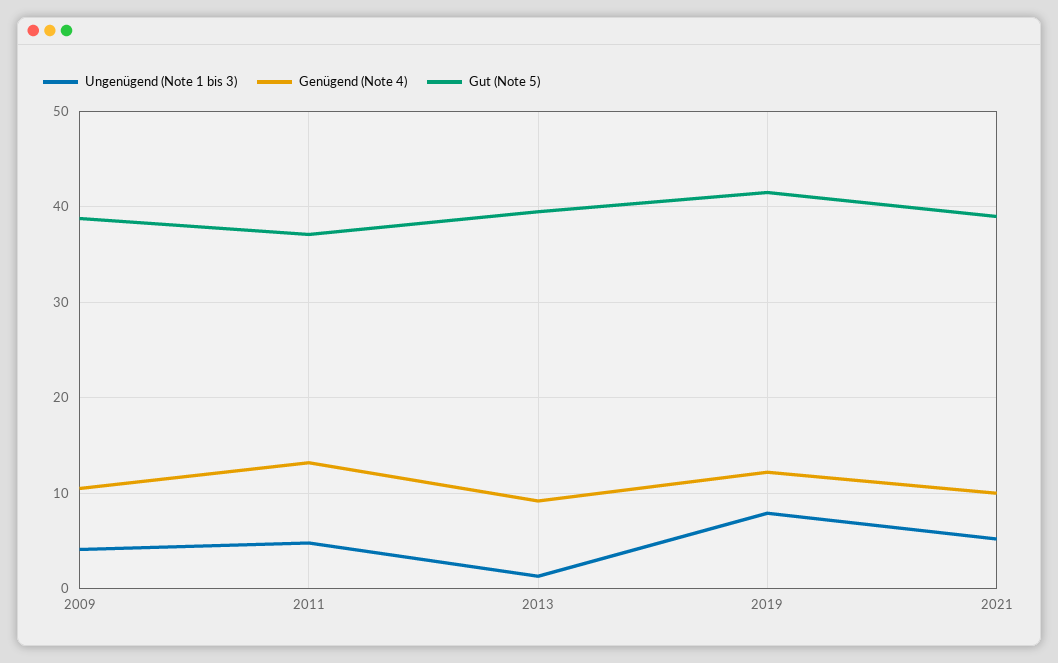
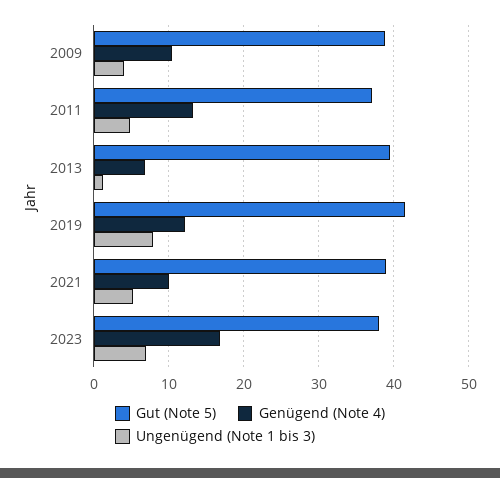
Genügend (Note 4), 2013: 9 -> 7
Gut (Note 5), 2023: none -> 38
Genügend (Note 4), 2023: none -> 17
Ungenügend (Note 1 bis 3), 2023: none -> 7

